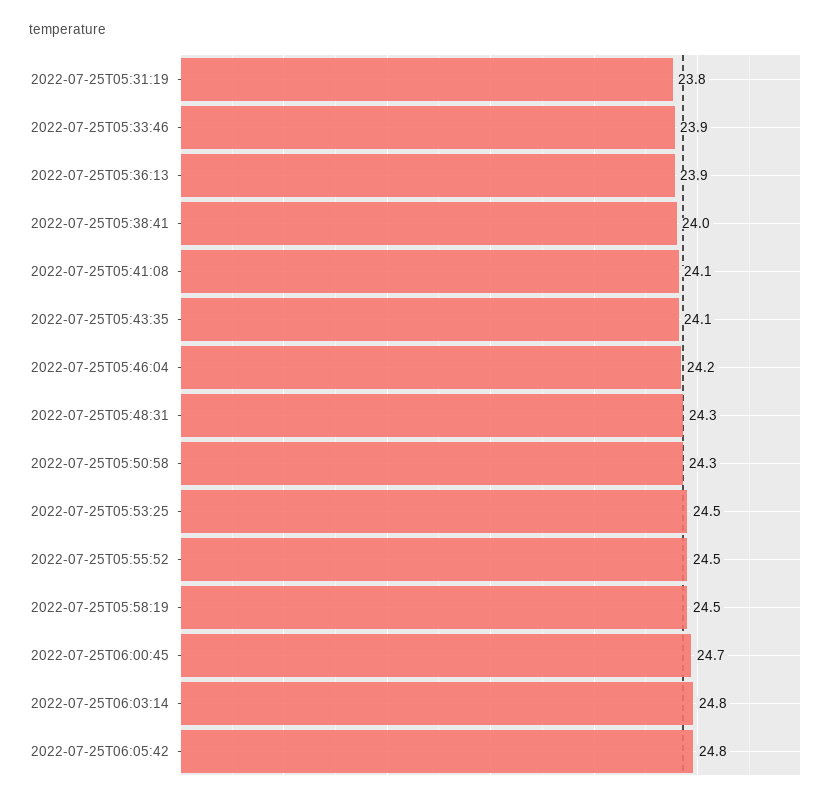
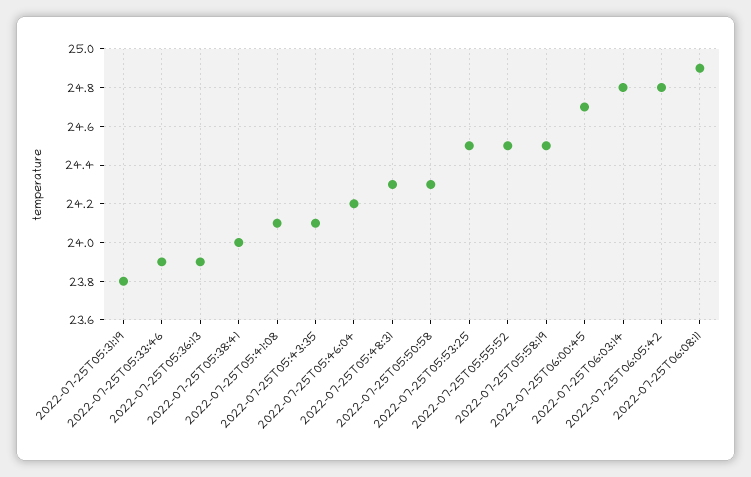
2022-07-25T06:08:11: none -> 24.9

